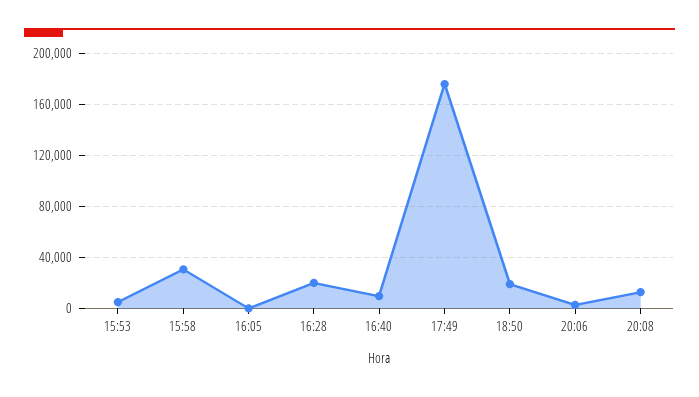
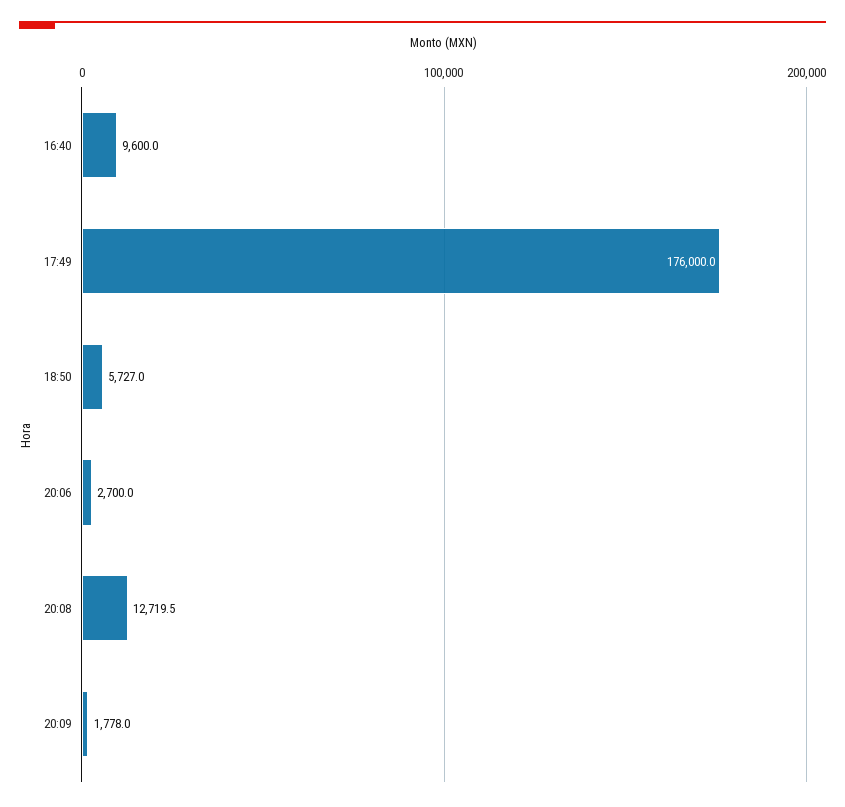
15:53: 5000 -> none
15:58: 30000 -> none
16:05: 0 -> none
16:28: 20000 -> none
18:50: 20000 -> 5727
20:09: none -> 1778

